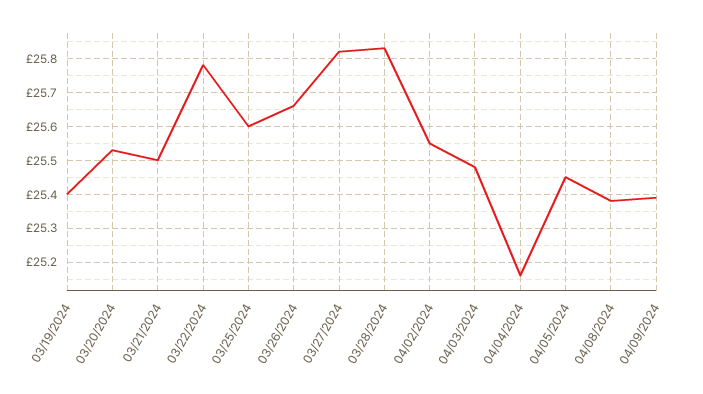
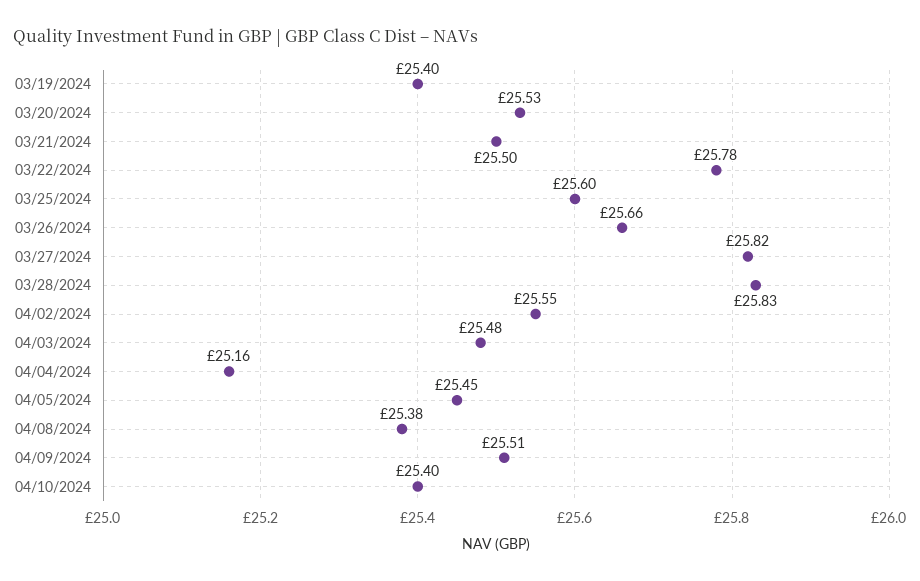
04/09/2024: 25.4 -> 25.51
04/10/2024: none -> 25.4

